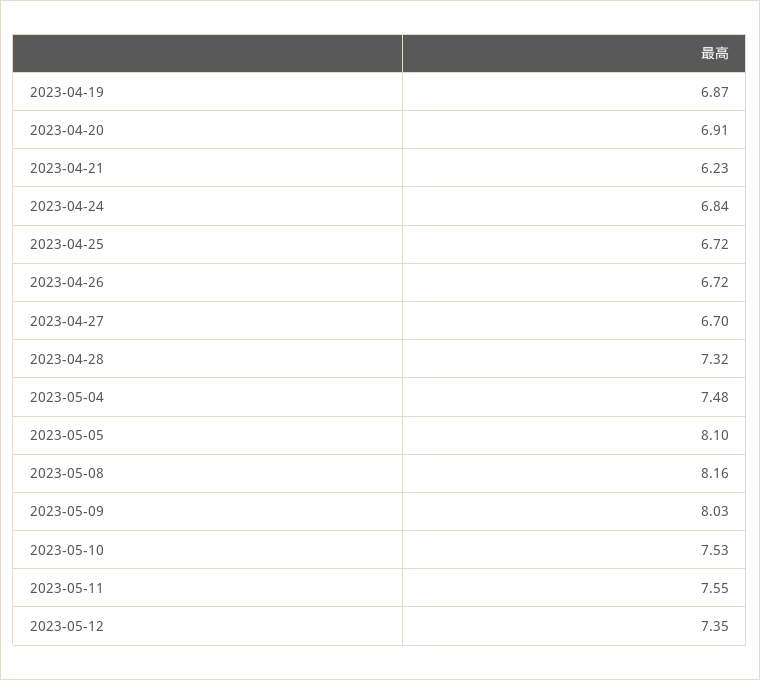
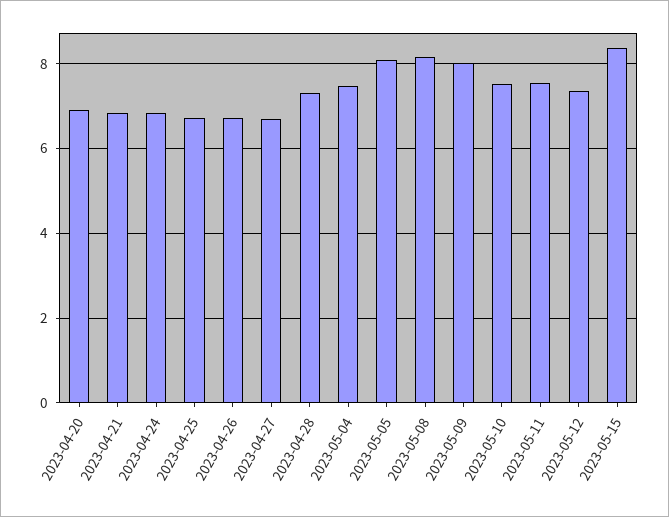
2023-04-19: 6.87 -> none
2023-04-21: 6.23 -> 6.8
2023-05-15: none -> 8.4

